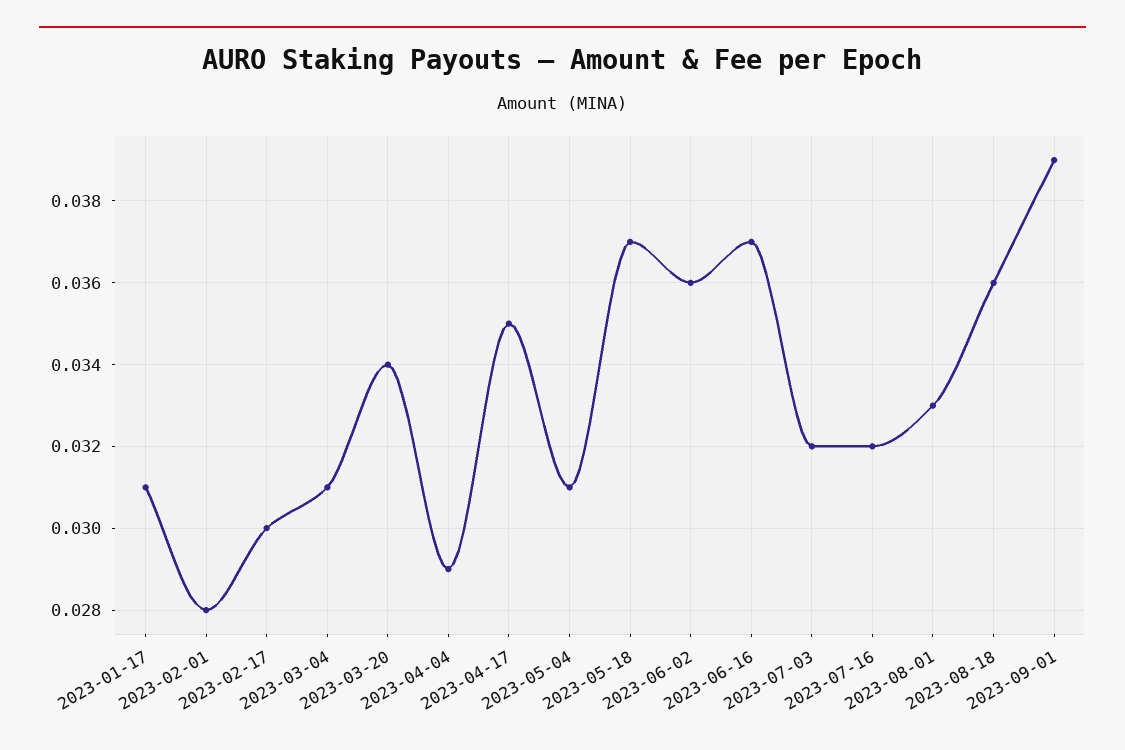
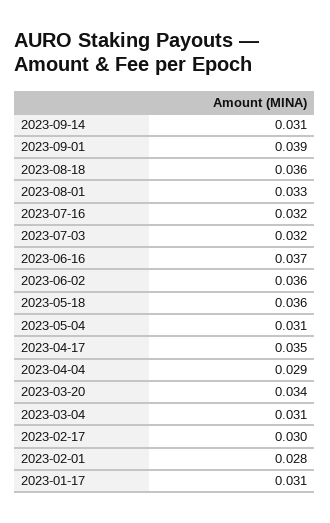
2023-05-18: 0.037 -> 0.036
2023-09-14: none -> 0.031

